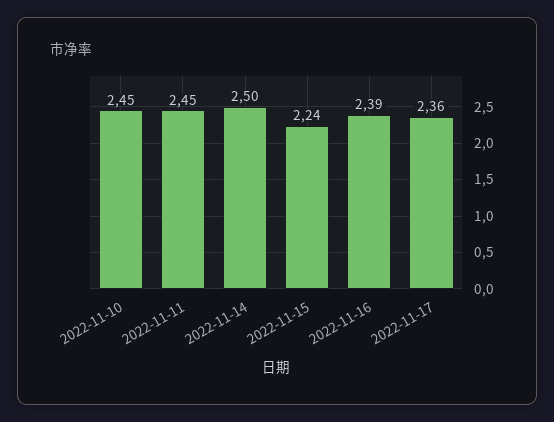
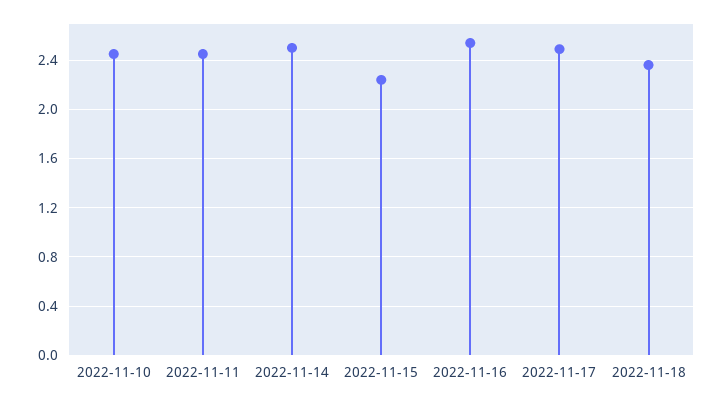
2022-11-16: 2.39 -> 2.55
2022-11-17: 2.36 -> 2.5
2022-11-18: none -> 2.35

